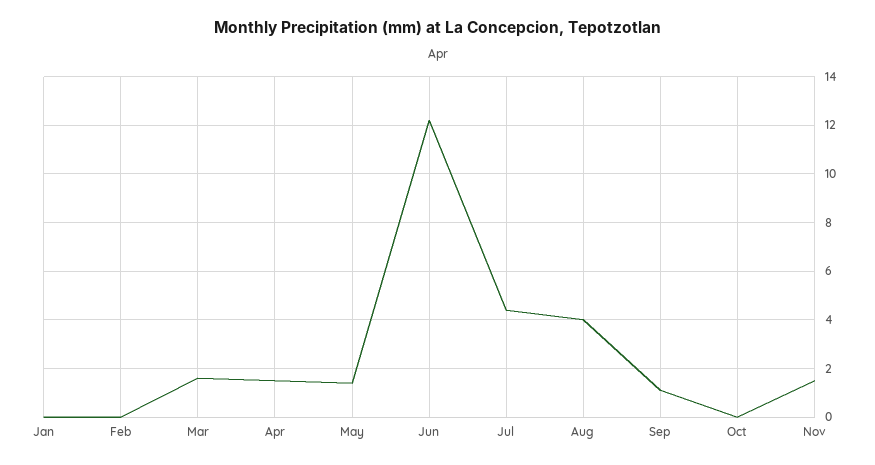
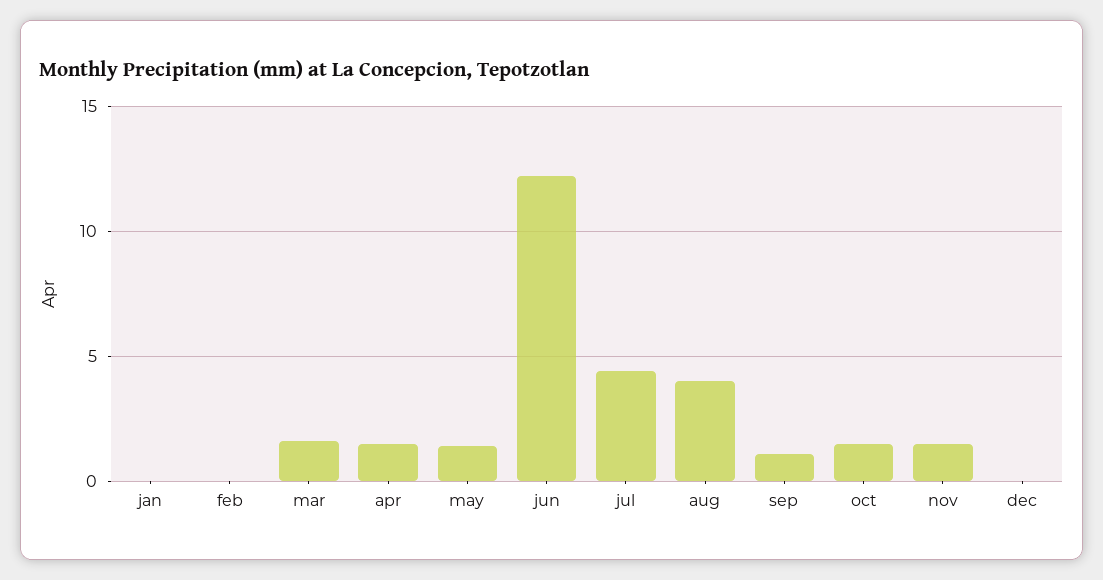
Oct: 0 -> 1.5
dec: none -> 0

